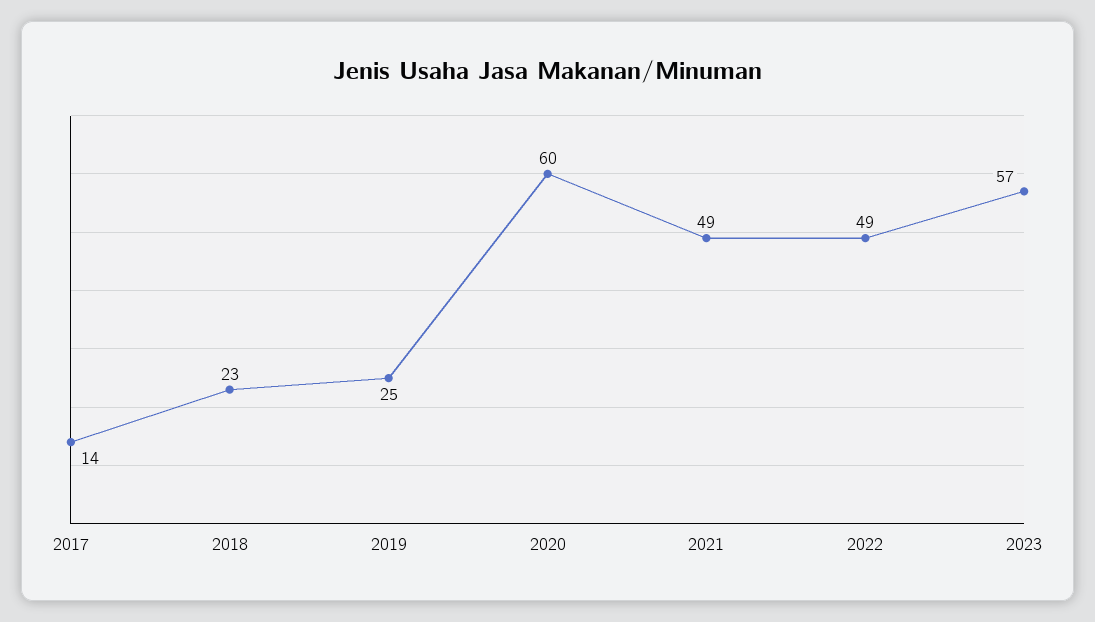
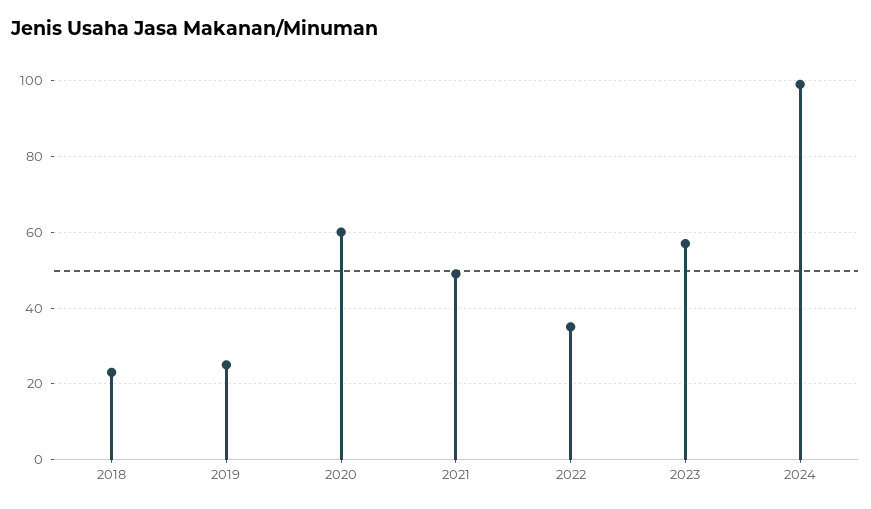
2017: 14 -> none
2022: 49 -> 35
2024: none -> 100

